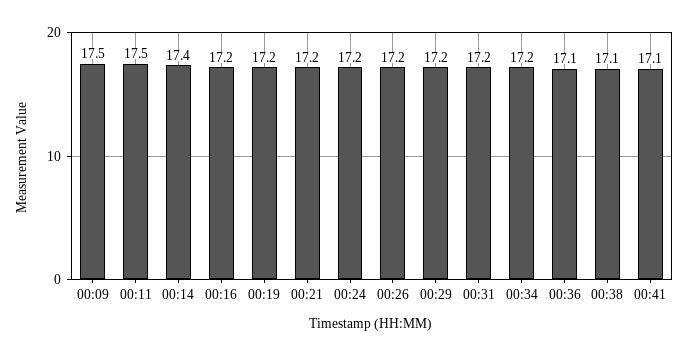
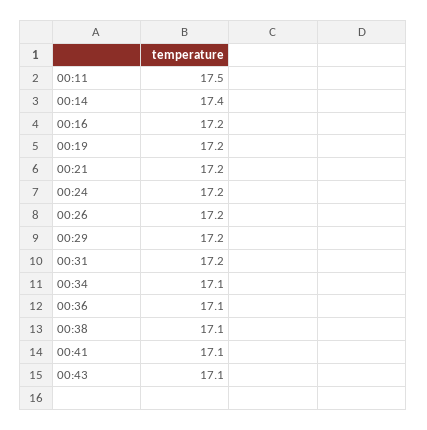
00:09: 17.5 -> none
00:34: 17.2 -> 17.1
00:43: none -> 17.1

